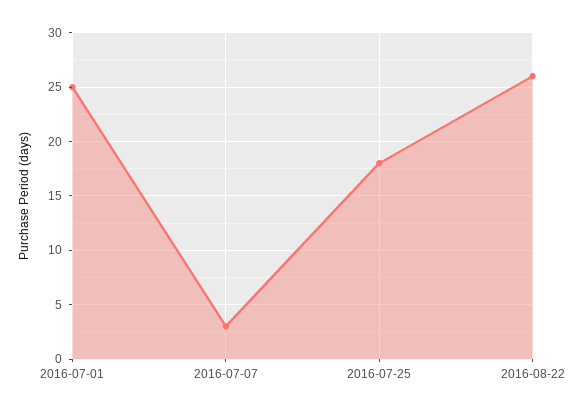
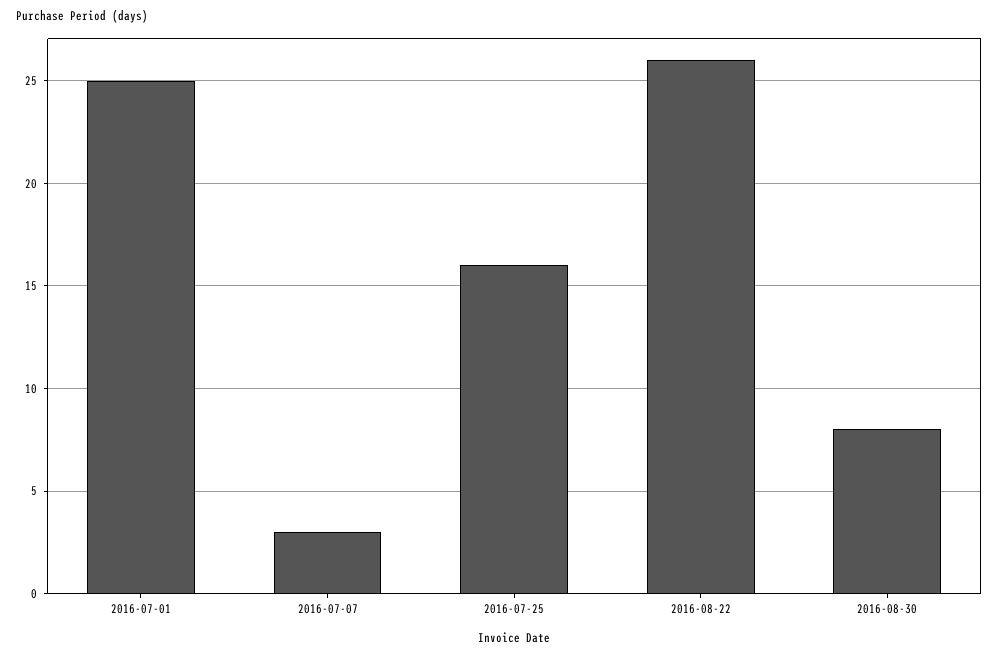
2016-07-25: 18 -> 16
2016-08-30: none -> 8

